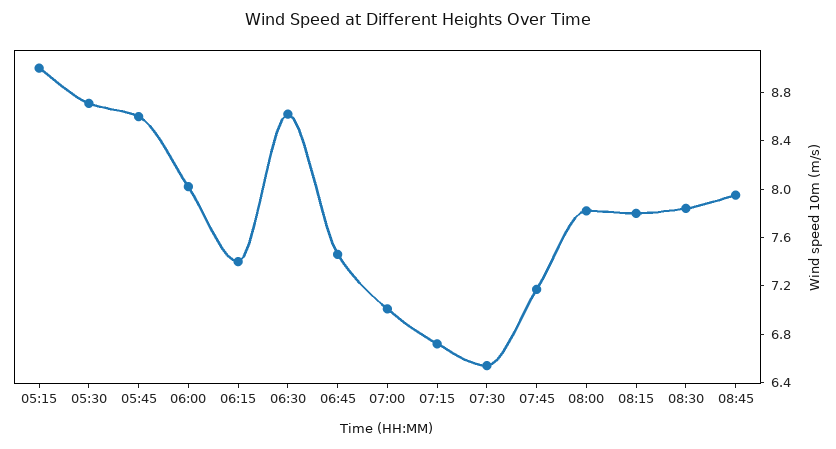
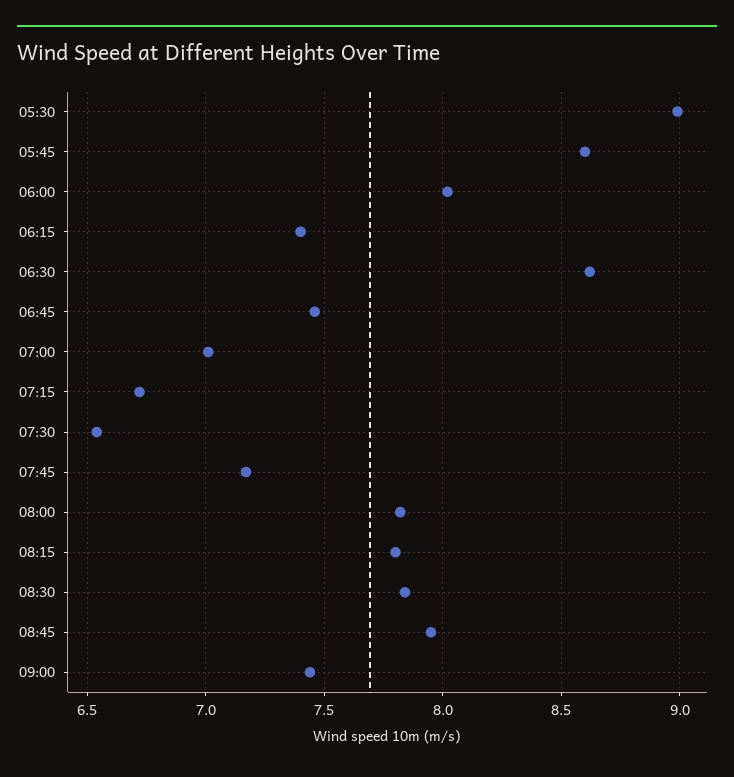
05:15: 9 -> none
05:30: 8.7 -> 9
09:00: none -> 7.45

